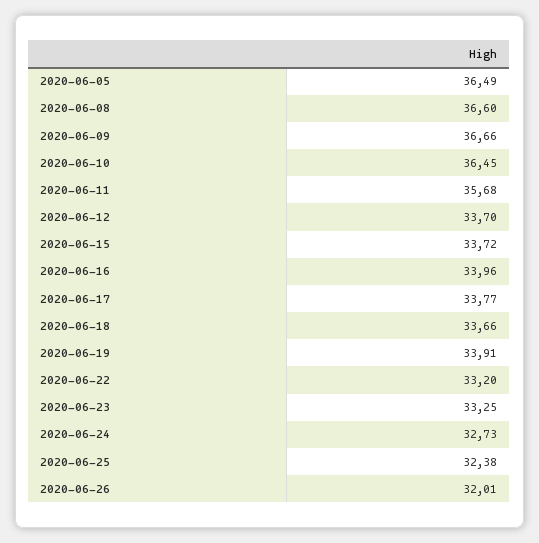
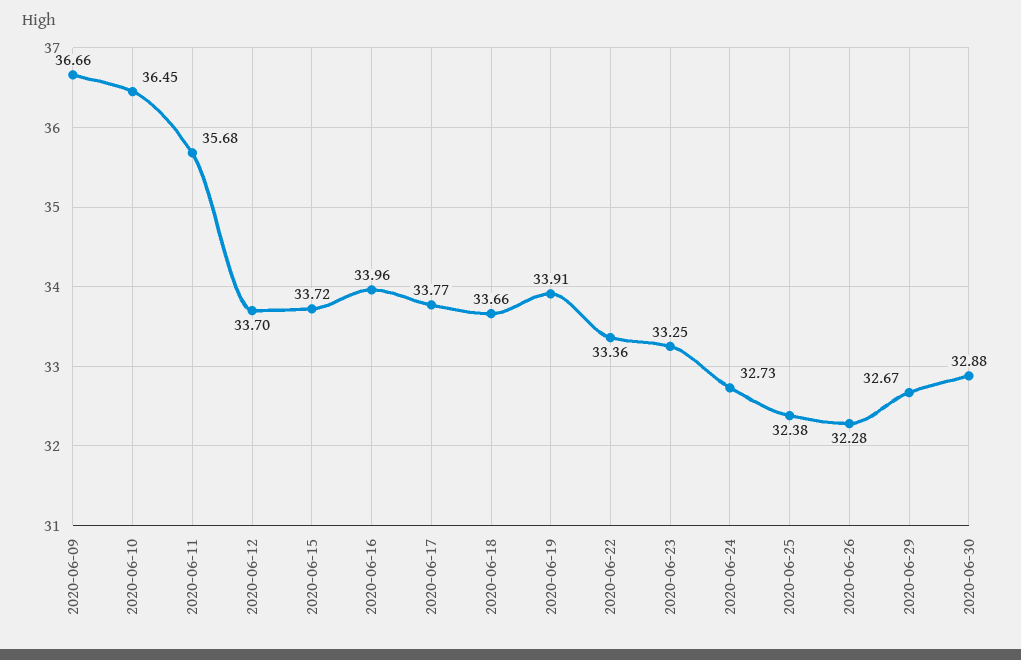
2020-06-05: 36.49 -> none
2020-06-08: 36.6 -> none
2020-06-22: 33.2 -> 33.36
2020-06-26: 32.01 -> 32.28
2020-06-29: none -> 32.67
2020-06-30: none -> 32.88

